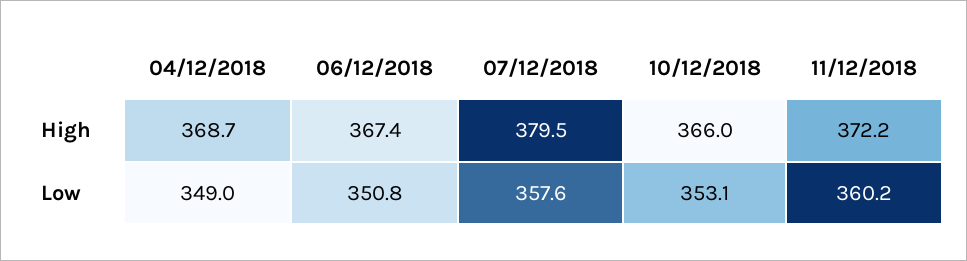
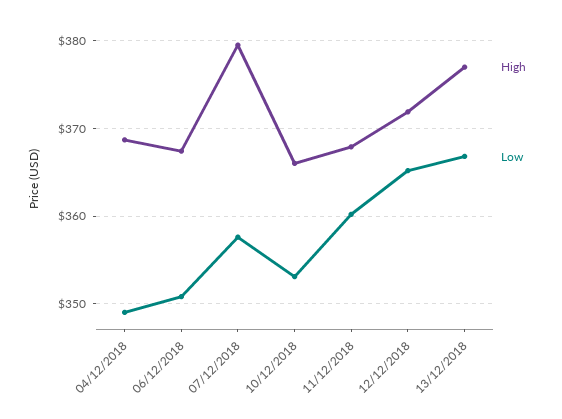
High, 11/12/2018: 372.2 -> 368
High, 12/12/2018: none -> 372
Low, 12/12/2018: none -> 365
High, 13/12/2018: none -> 377
Low, 13/12/2018: none -> 367

